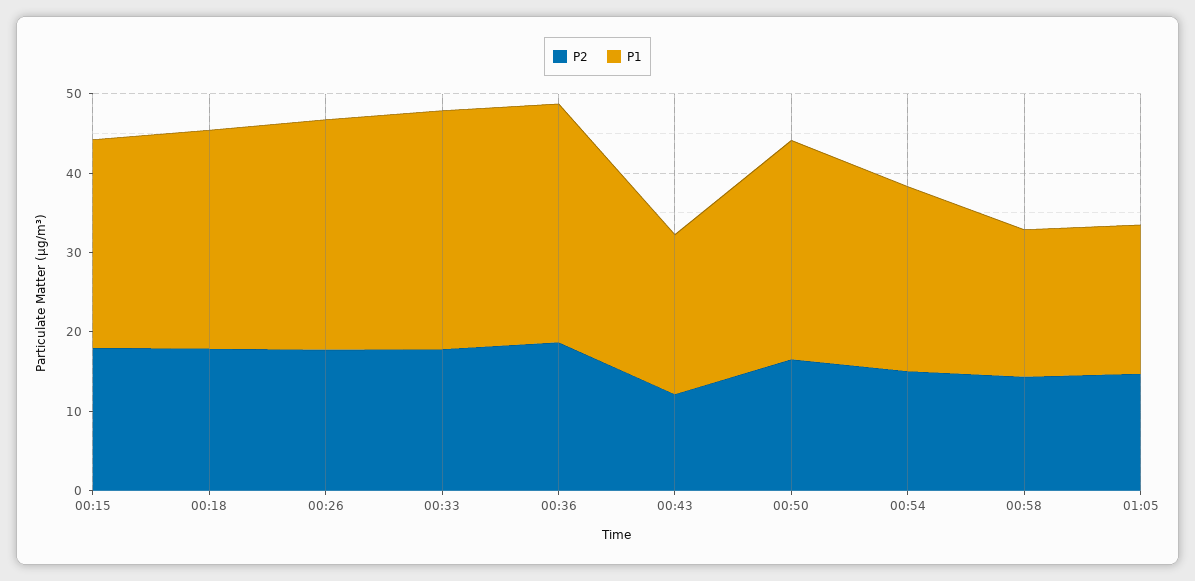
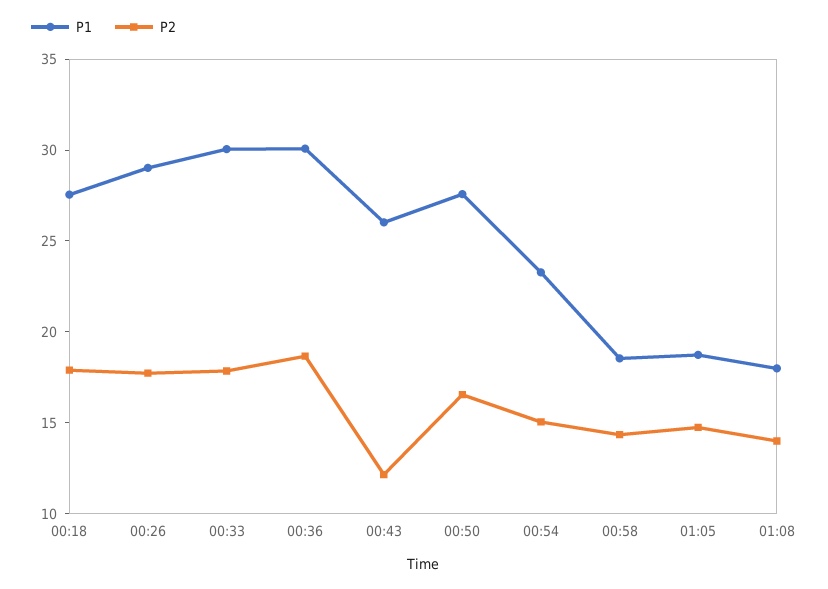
P2, 00:15: 18 -> none
P1, 00:15: 26 -> none
P1, 00:43: 20 -> 26
P1, 01:08: none -> 18
P2, 01:08: none -> 14

